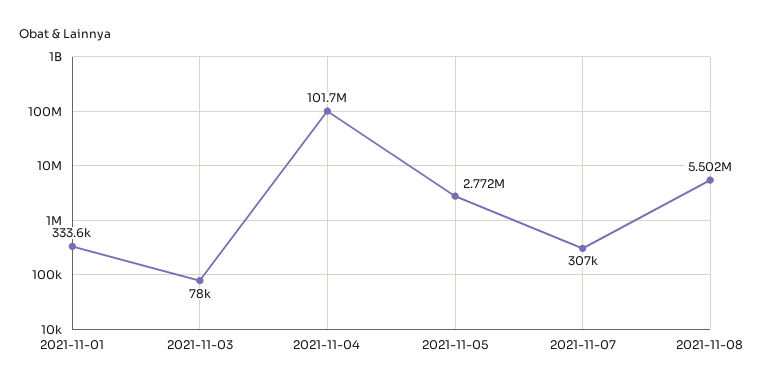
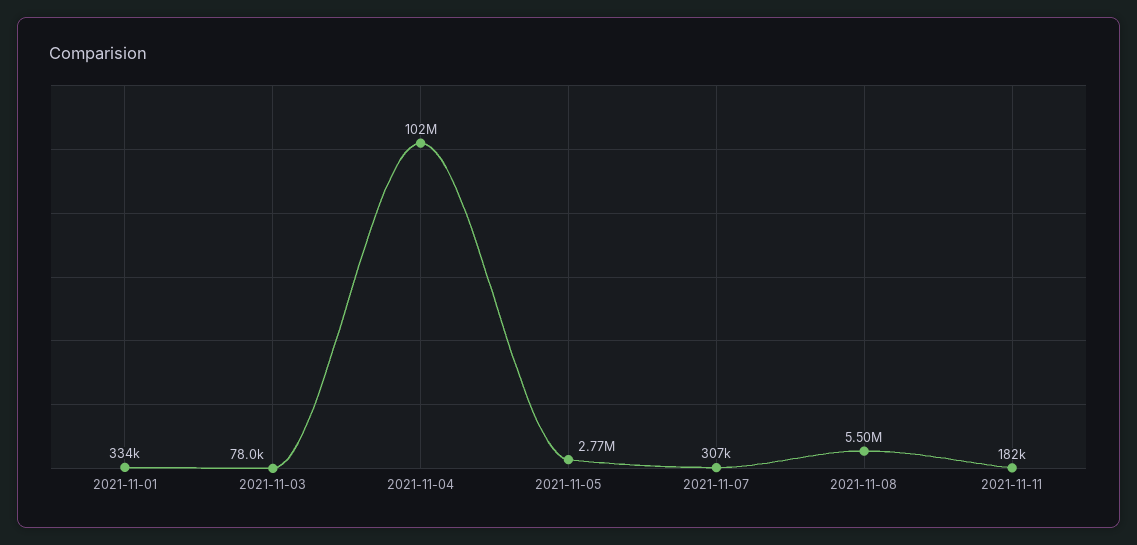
2021-11-11: none -> 182000

